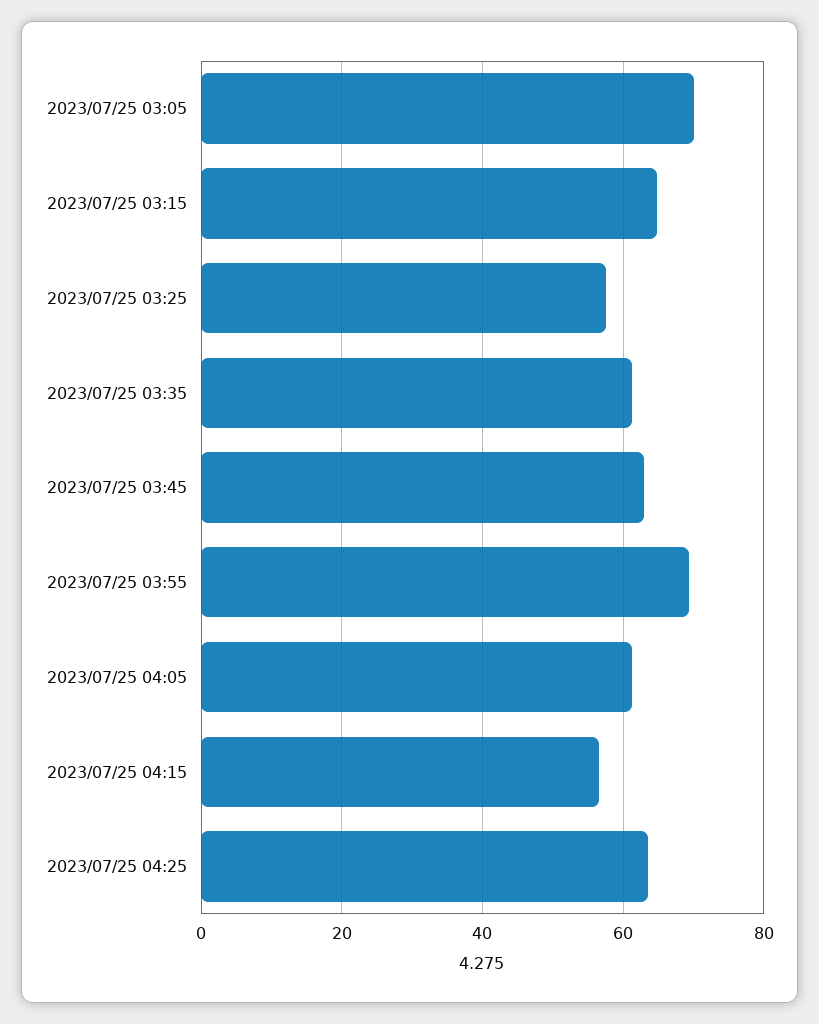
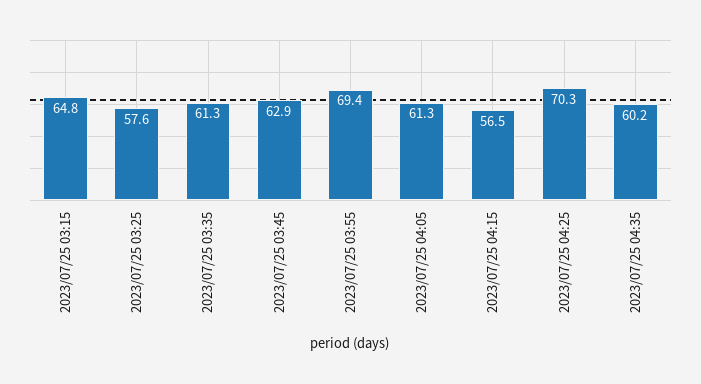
2023/07/25 03:05: 70 -> none
2023/07/25 04:25: 64 -> 70.3
2023/07/25 04:35: none -> 60.2

